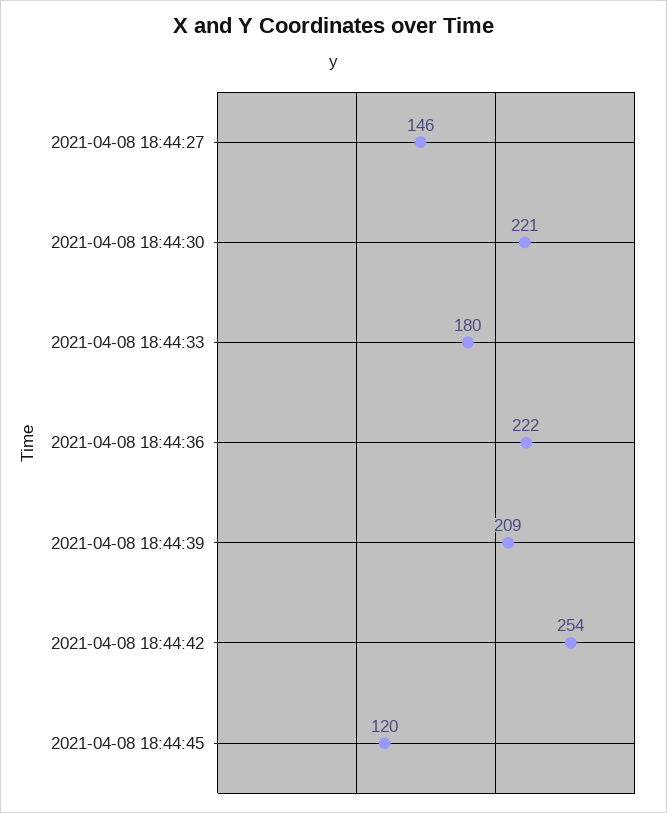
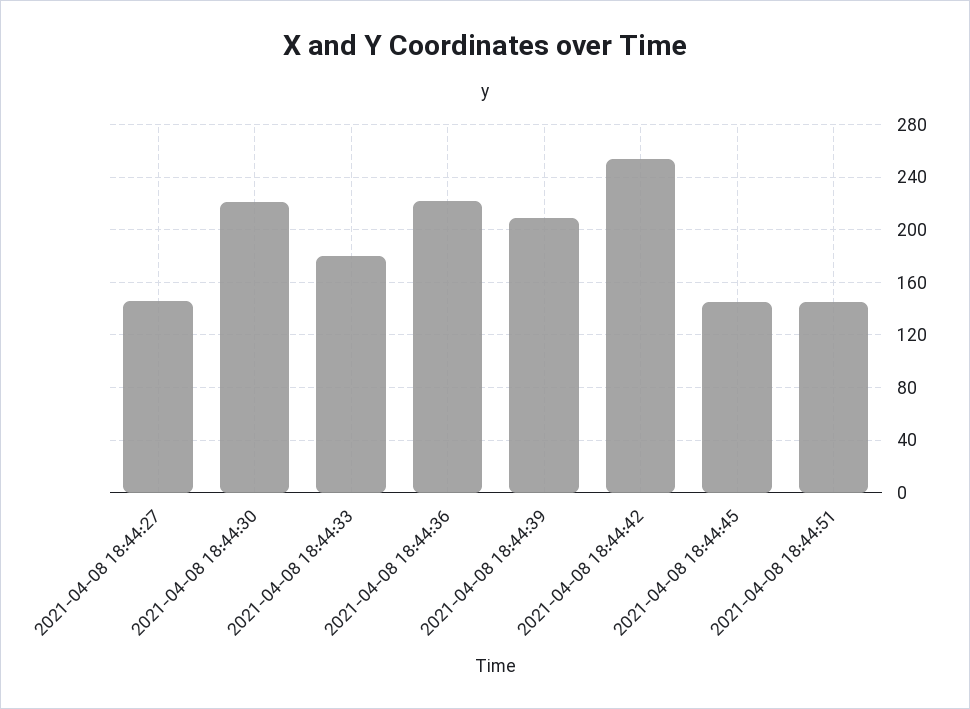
2021-04-08 18:44:45: 120 -> 145
2021-04-08 18:44:51: none -> 145

